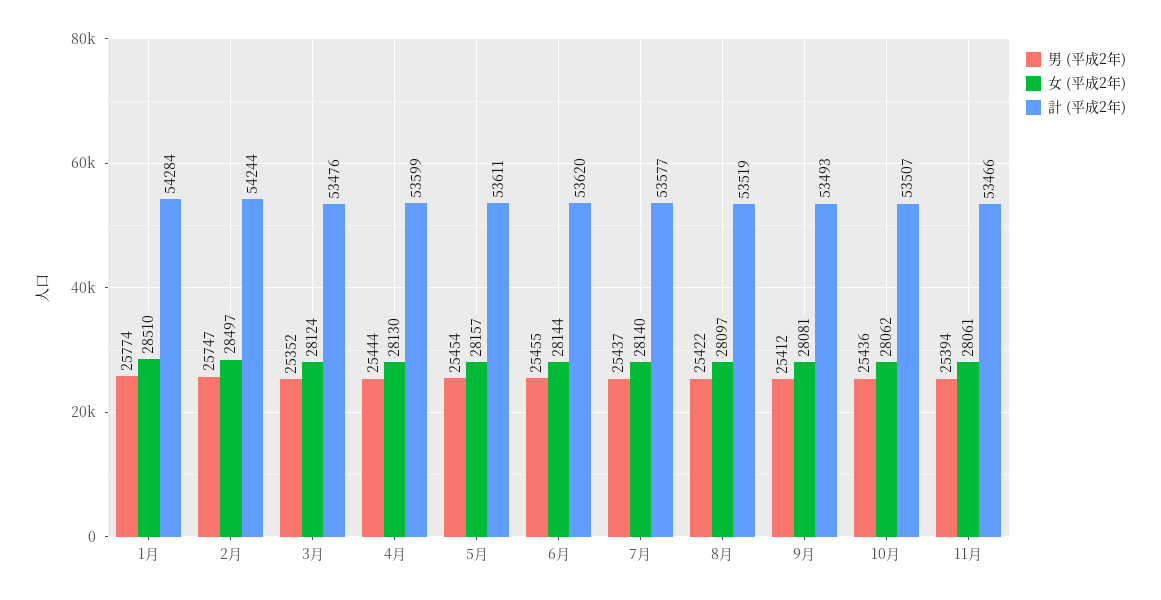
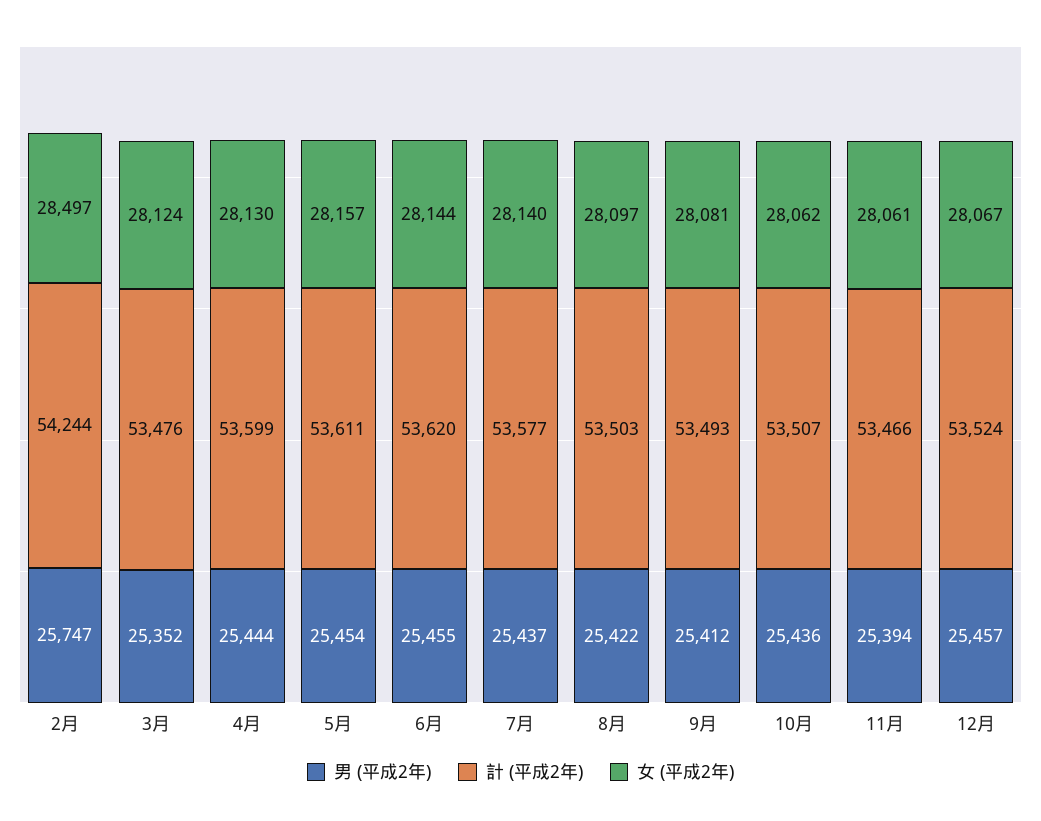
男 (平成2年), 1月: 25774 -> none
女 (平成2年), 1月: 28510 -> none
計 (平成2年), 1月: 54284 -> none
計 (平成2年), 8月: 53519 -> 53503
男 (平成2年), 12月: none -> 25457
計 (平成2年), 12月: none -> 53524
女 (平成2年), 12月: none -> 28067

